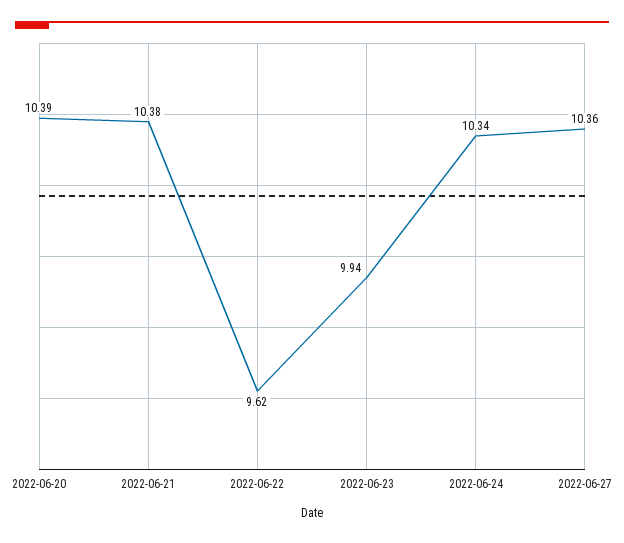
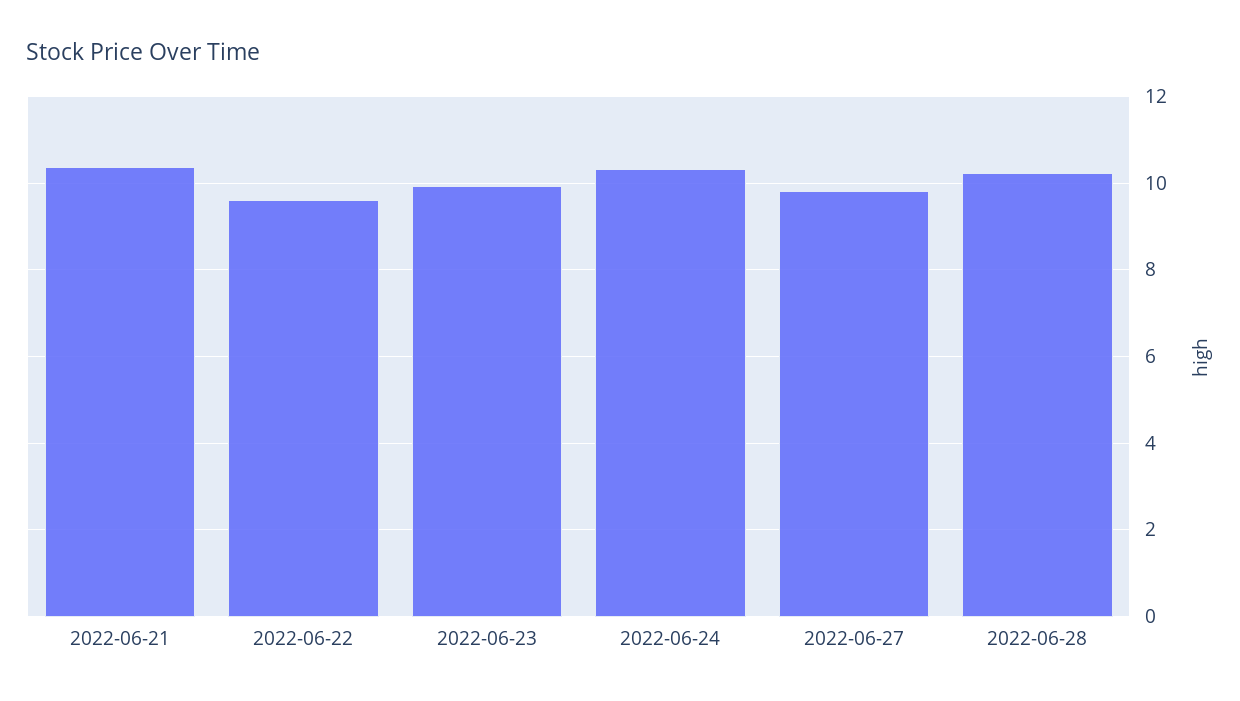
2022-06-20: 10.39 -> none
2022-06-27: 10.36 -> 9.8
2022-06-28: none -> 10.2

